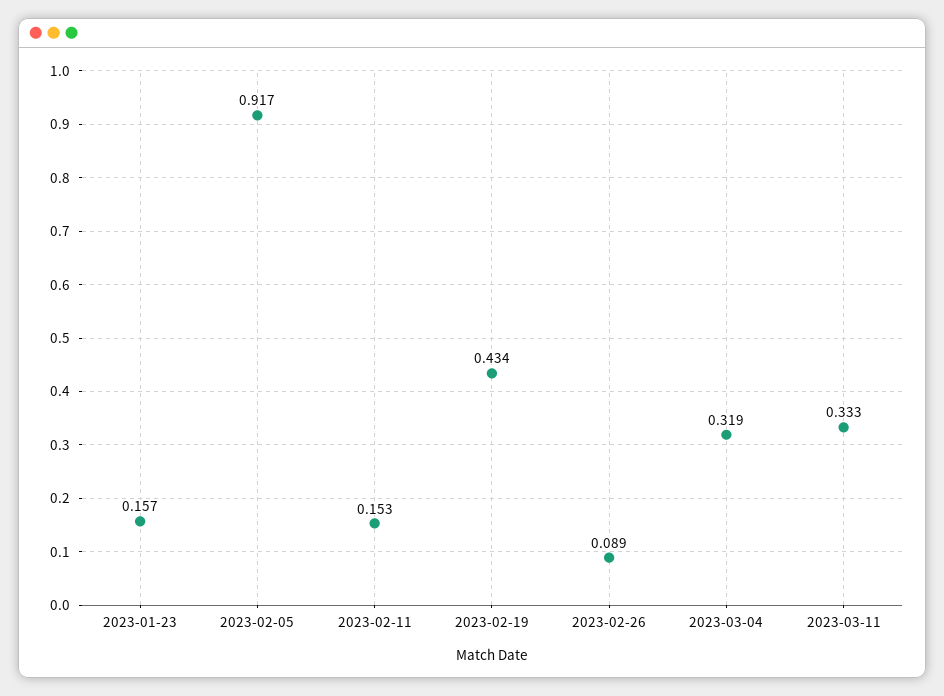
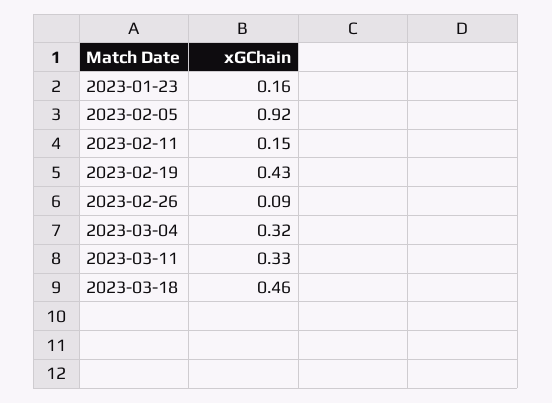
2023-03-18: none -> 0.46

